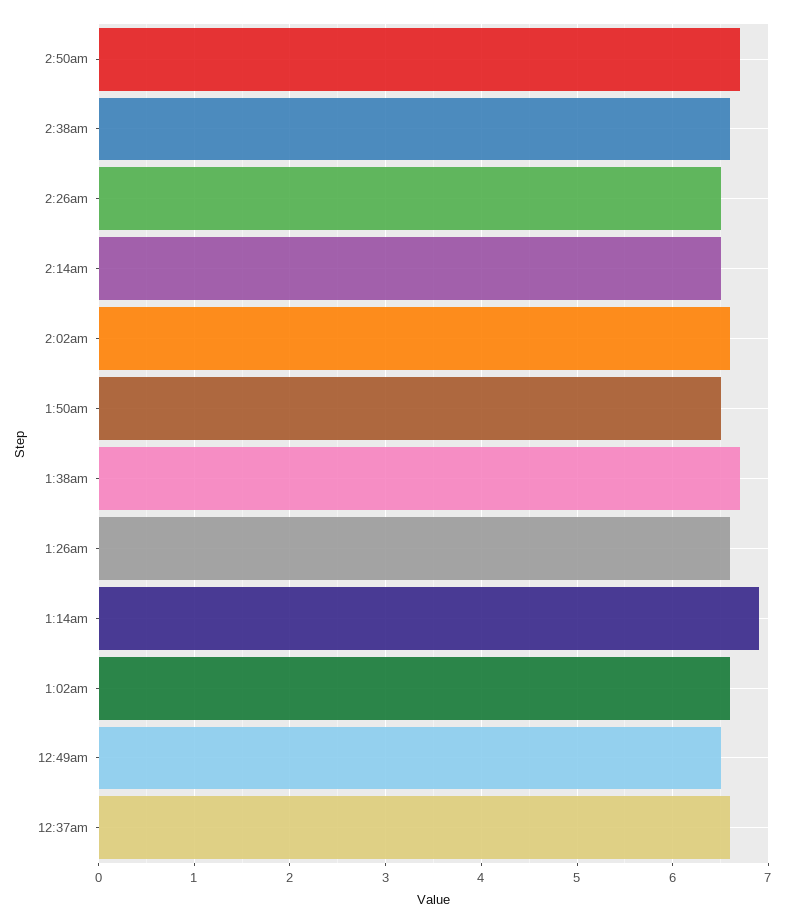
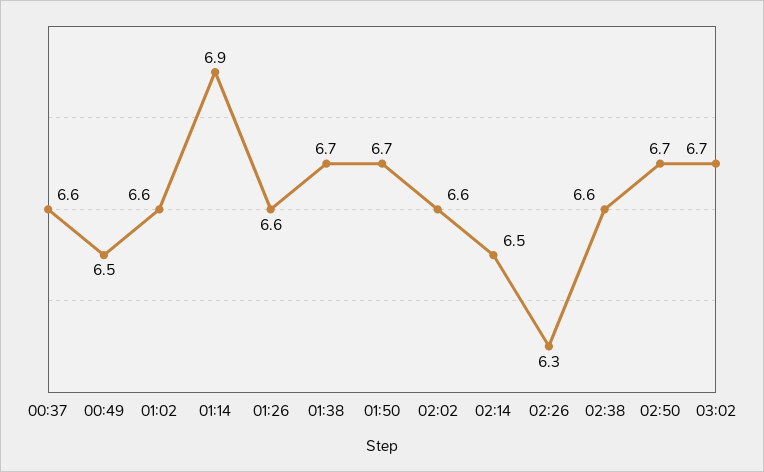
2:26am: 6.5 -> 6.3
1:50am: 6.5 -> 6.7
03:02: none -> 6.7

